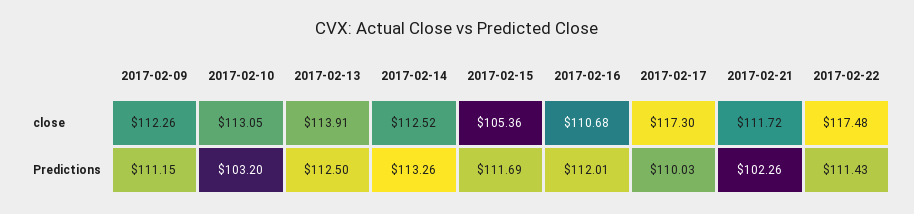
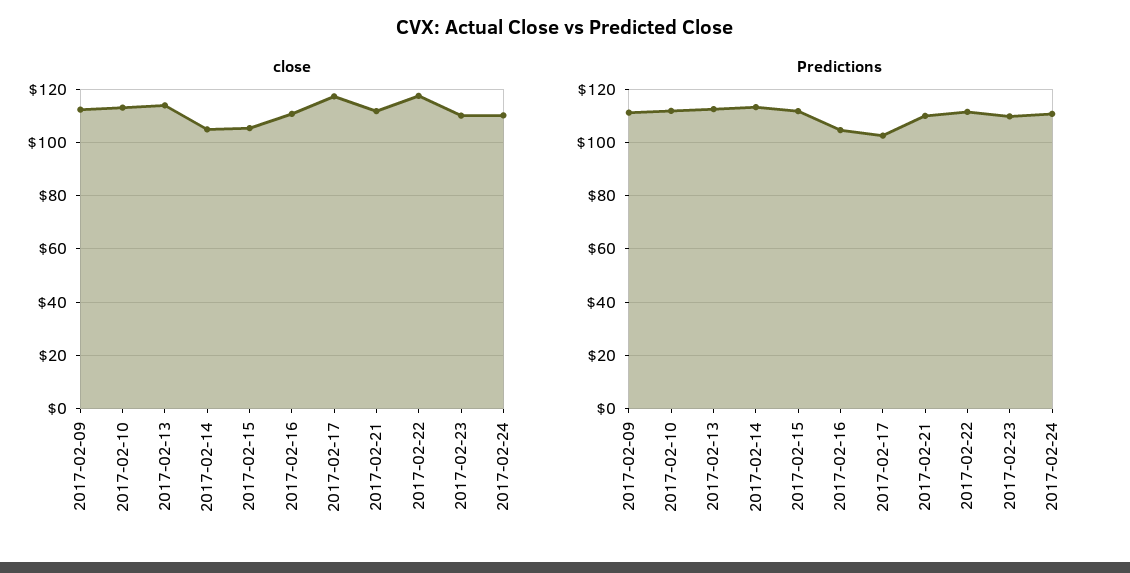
close, 2017-02-14: 112.52 -> 105
Predictions, 2017-02-10: 103.2 -> 112.5
Predictions, 2017-02-16: 112.01 -> 105
Predictions, 2017-02-17: 110.03 -> 102.5
Predictions, 2017-02-21: 102.26 -> 110
close, 2017-02-23: none -> 110
close, 2017-02-24: none -> 110
Predictions, 2017-02-23: none -> 110
Predictions, 2017-02-24: none -> 110

